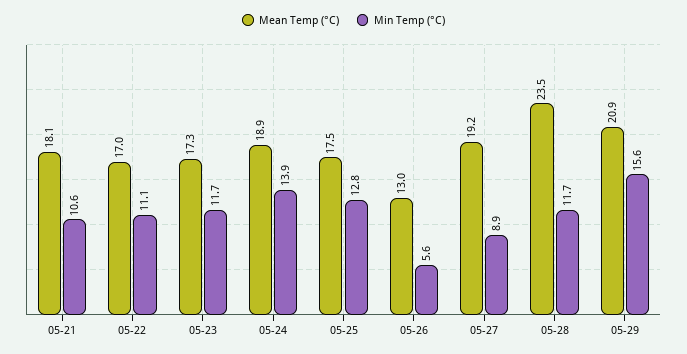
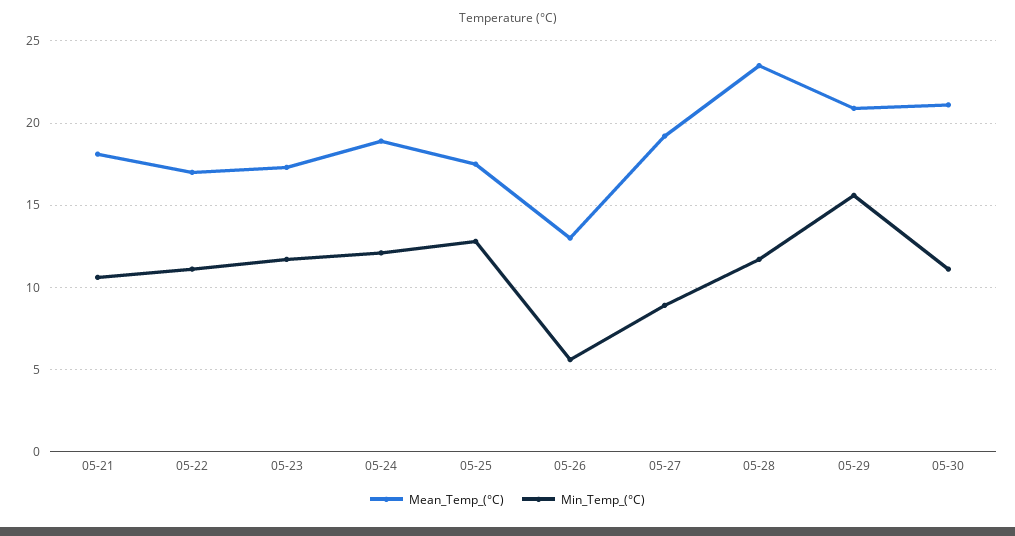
Min Temp (°C), 05-24: 13.9 -> 12
Mean Temp (°C), 05-30: none -> 21
Min Temp (°C), 05-30: none -> 11

